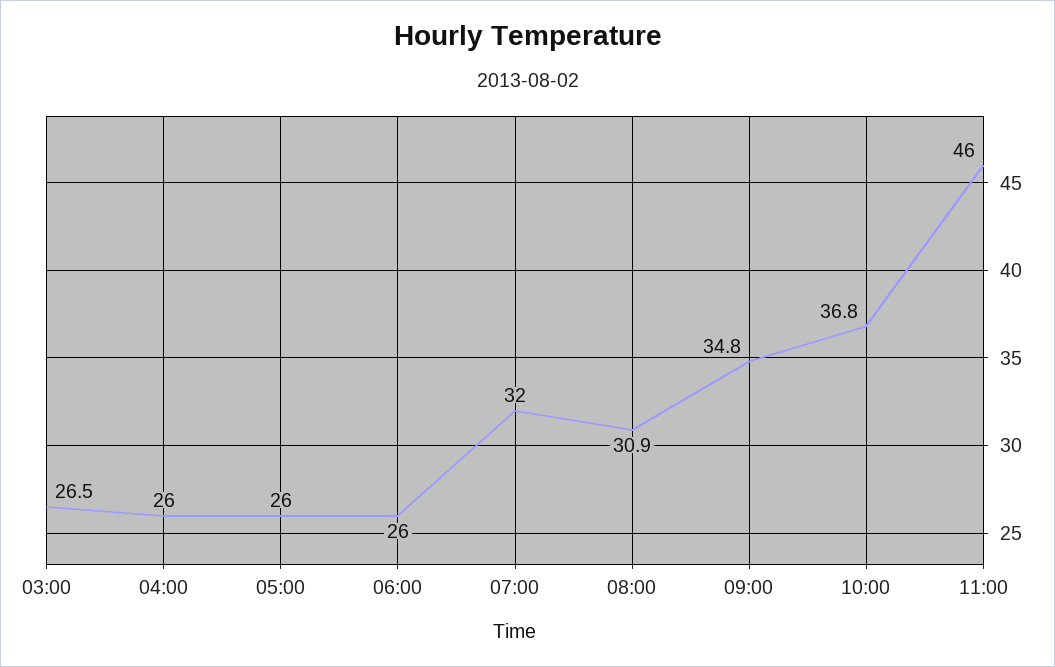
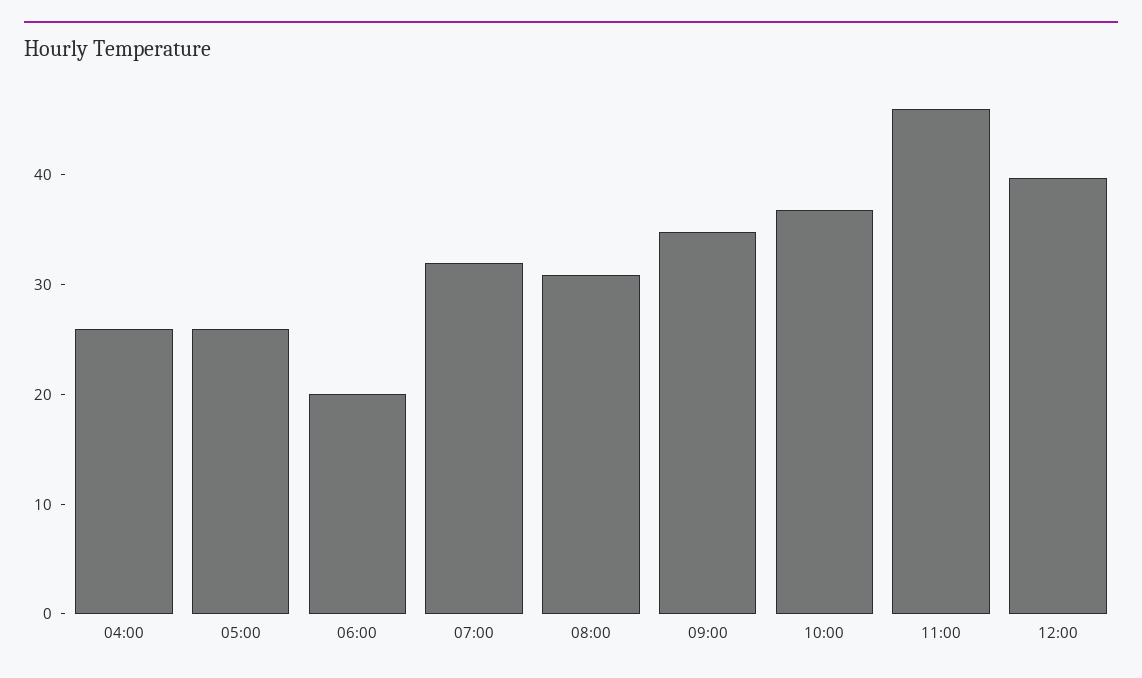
03:00: 26.5 -> none
06:00: 26 -> 20
12:00: none -> 40

